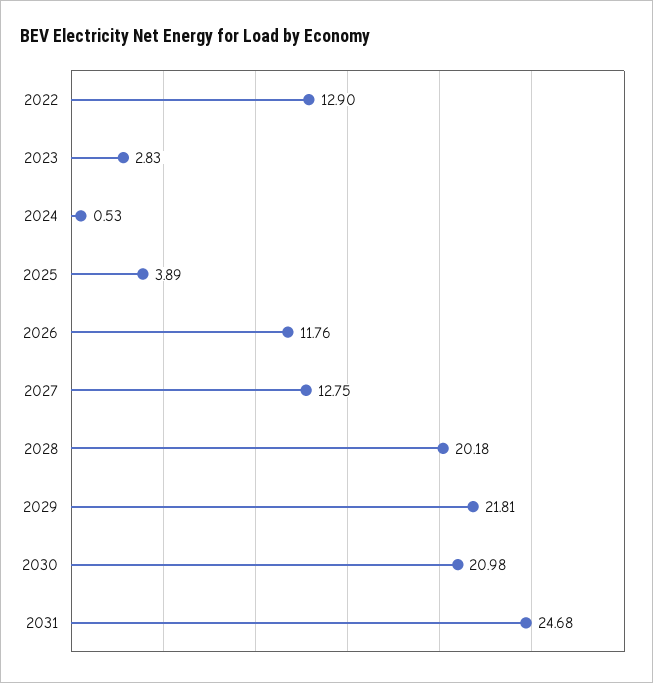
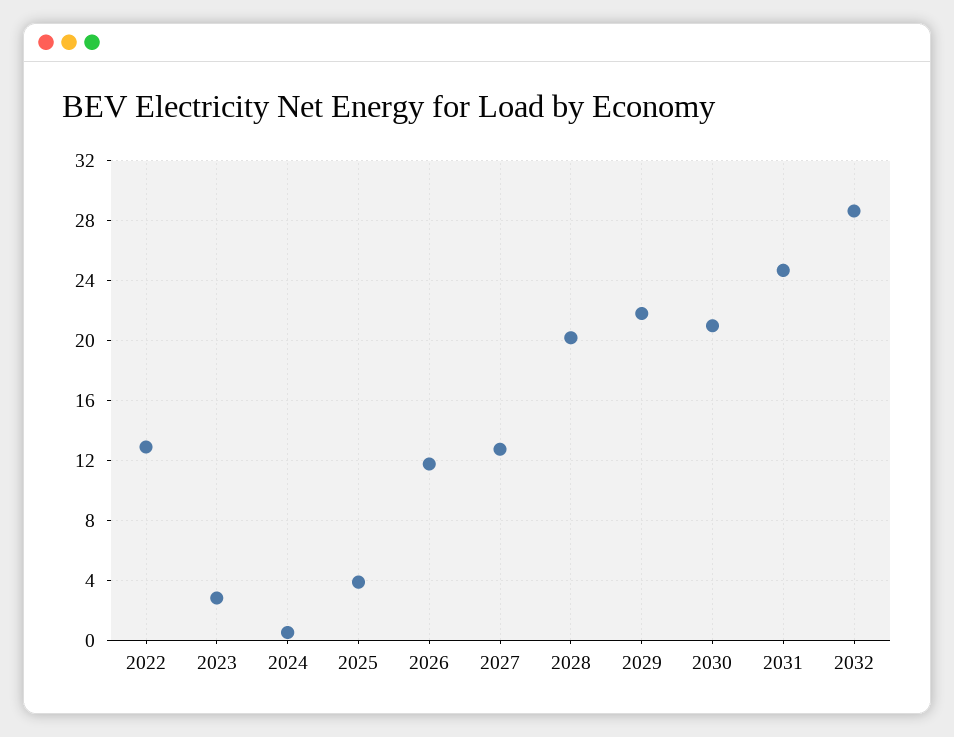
2032: none -> 28.5

